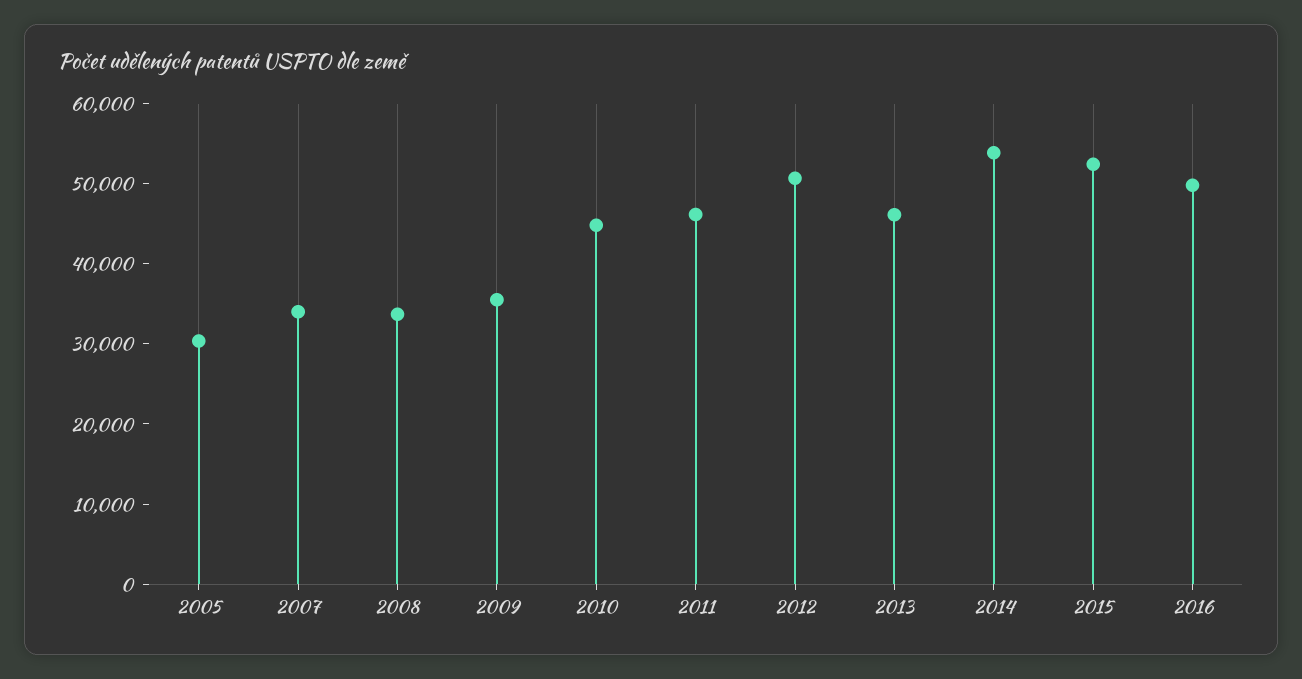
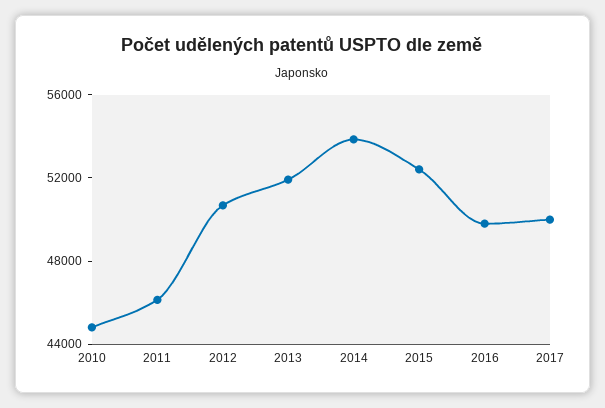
2005: 30000 -> none
2007: 34000 -> none
2008: 34000 -> none
2009: 36000 -> none
2013: 46000 -> 52000
2017: none -> 50000

